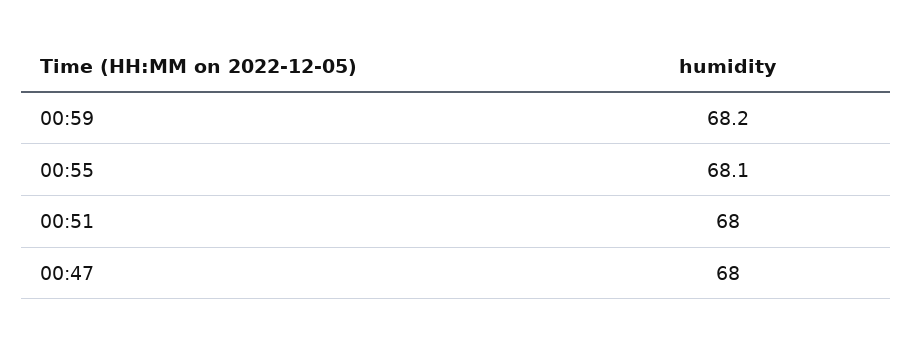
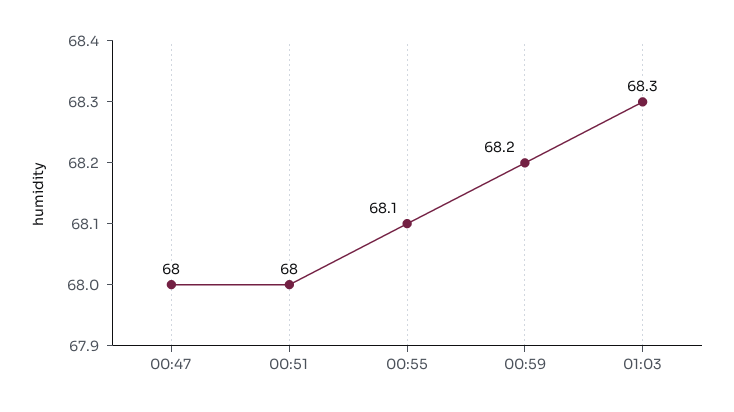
01:03: none -> 68.3

